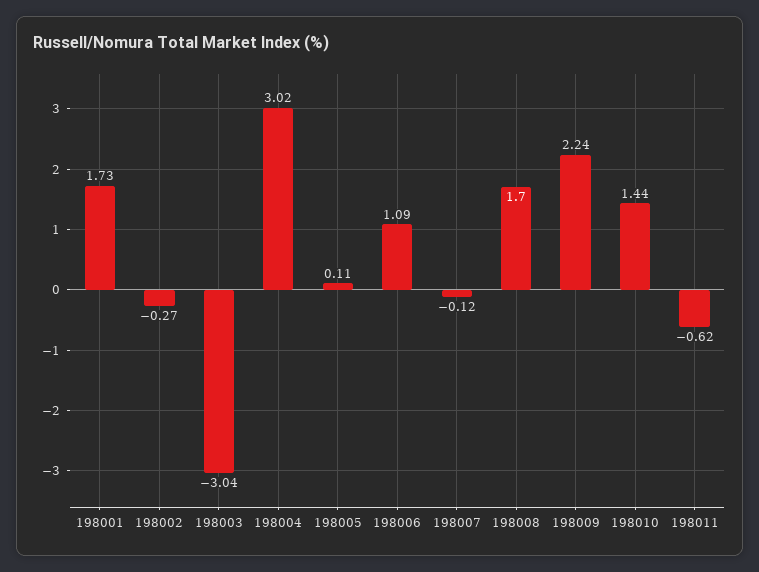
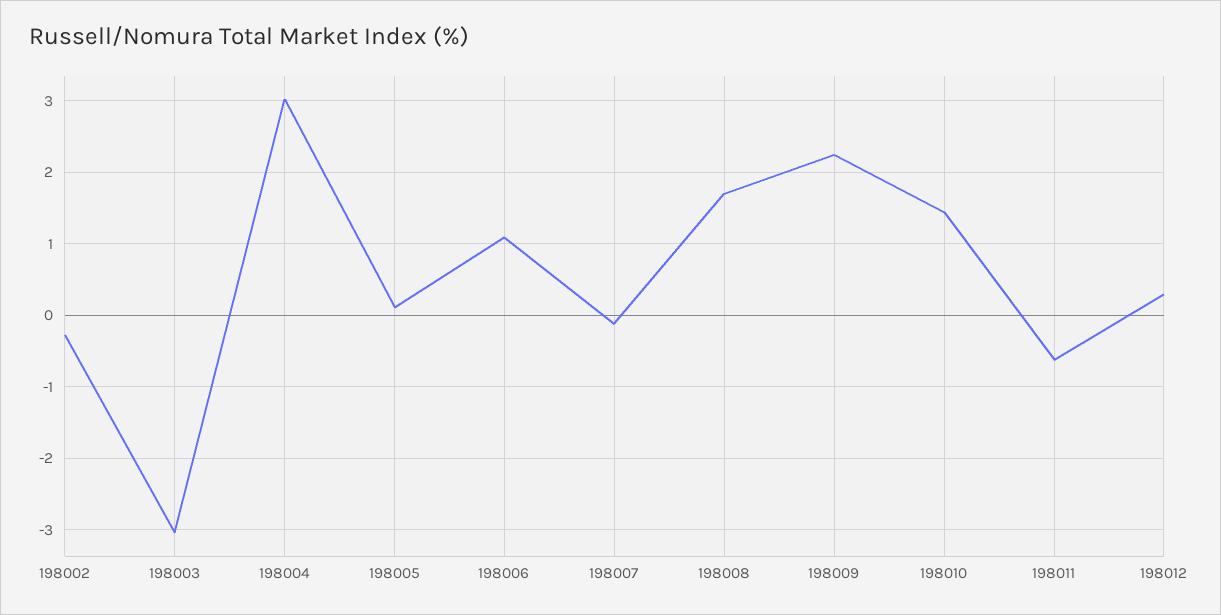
198001: 1.73 -> none
198012: none -> 0.3

